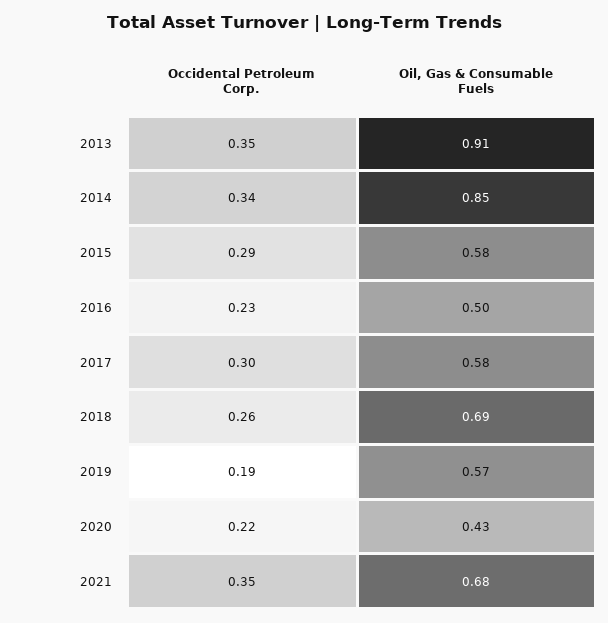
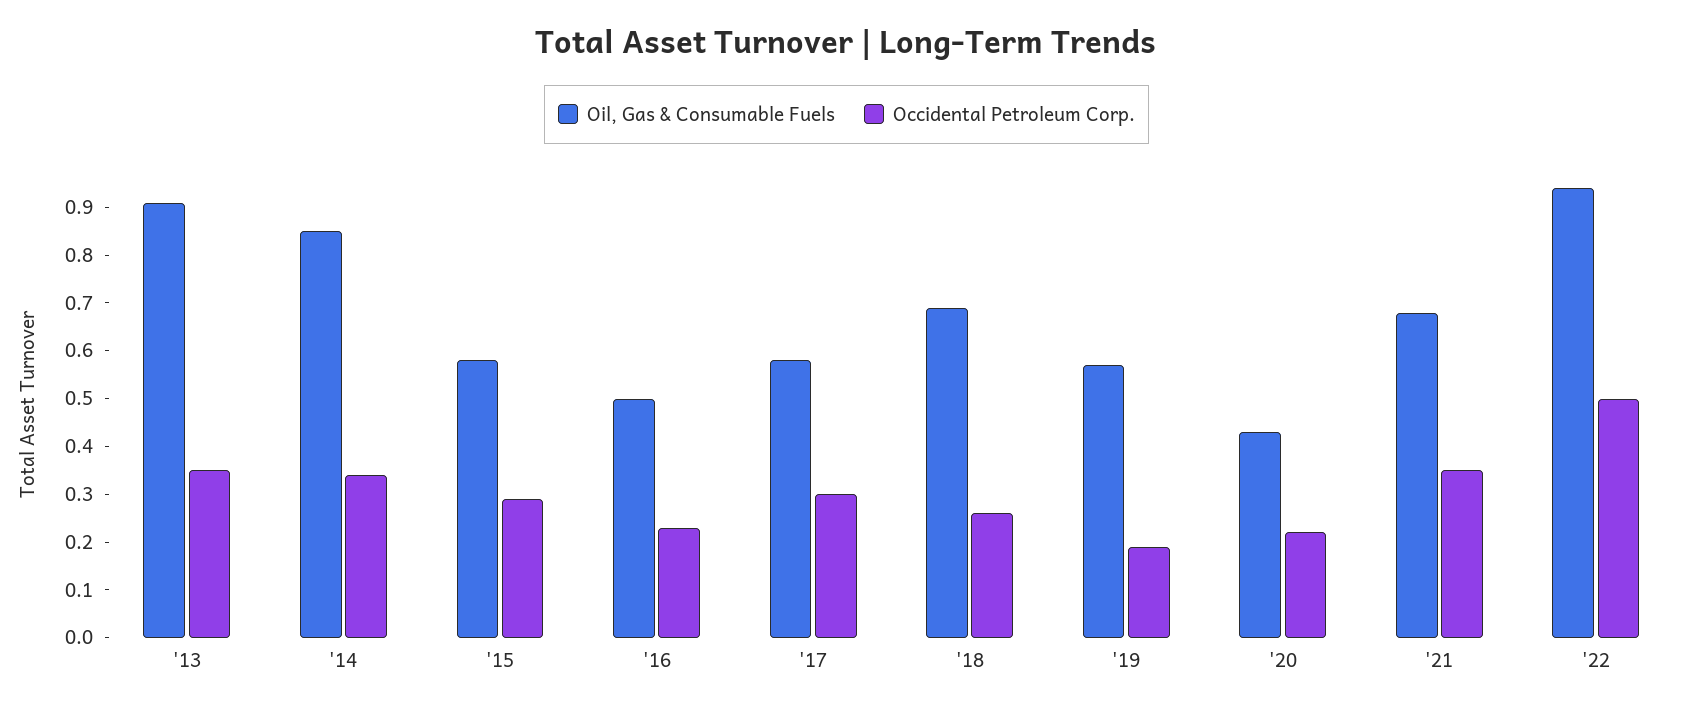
Oil, Gas & Consumable Fuels, '22: none -> 0.95
Occidental Petroleum Corp., '22: none -> 0.5

